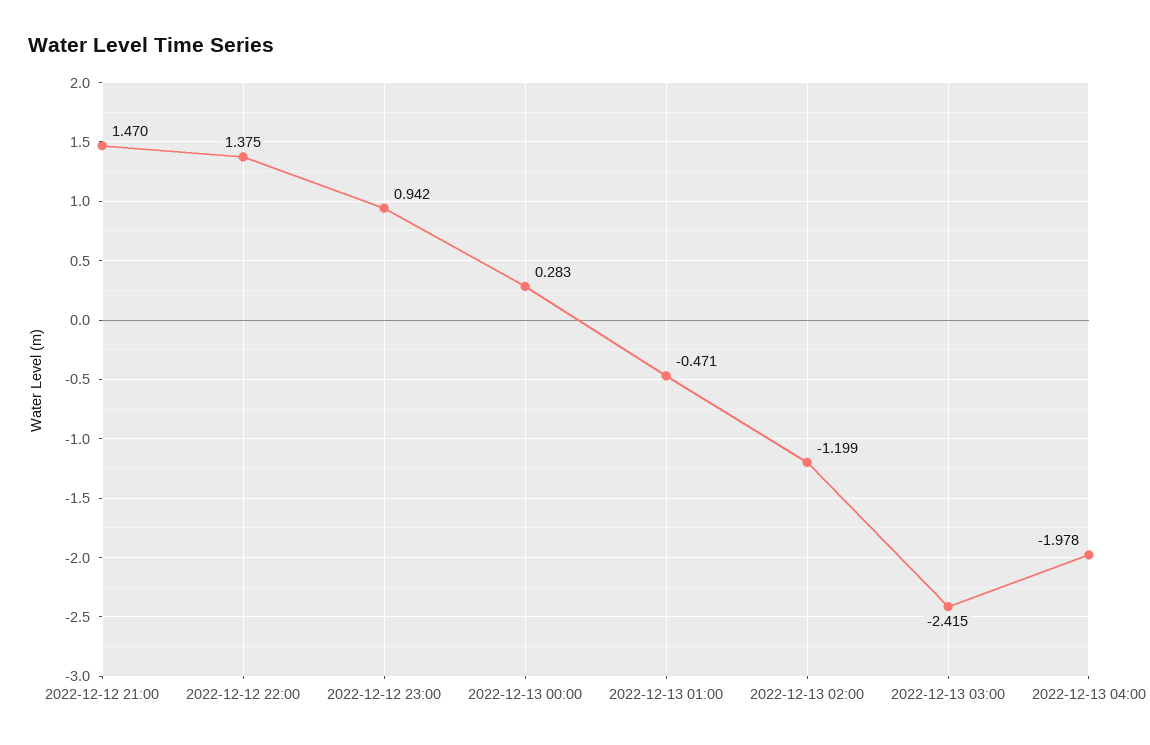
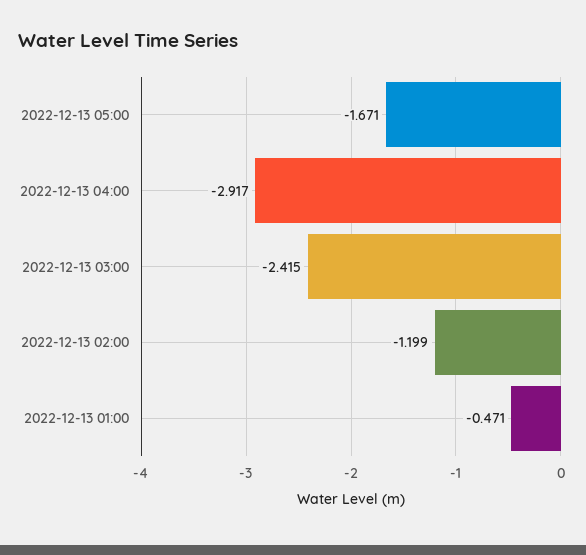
2022-12-12 21:00: 1.47 -> none
2022-12-12 22:00: 1.375 -> none
2022-12-12 23:00: 0.942 -> none
2022-12-13 00:00: 0.283 -> none
2022-12-13 04:00: -1.978 -> -2.917
2022-12-13 05:00: none -> -1.671

